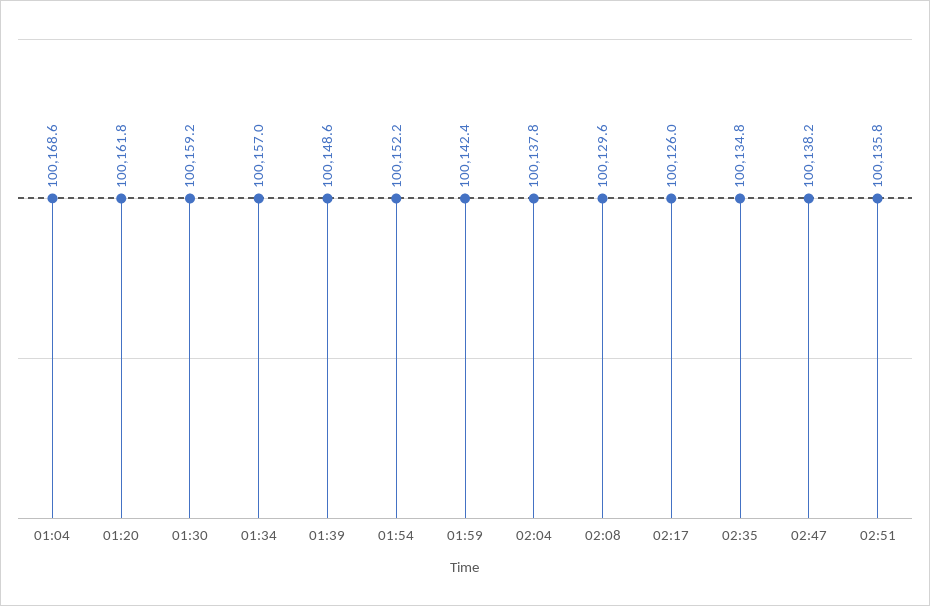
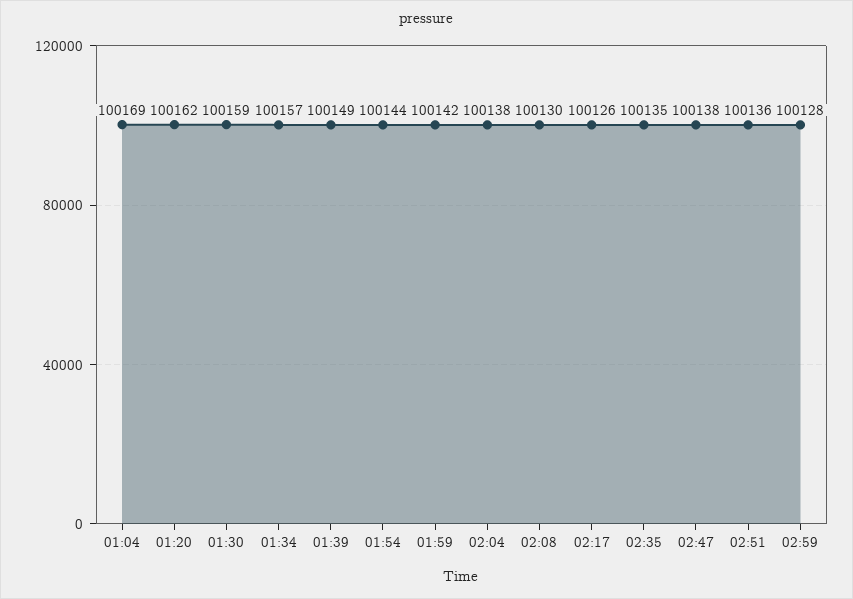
01:54: 100152.2 -> 100144
02:59: none -> 100128

